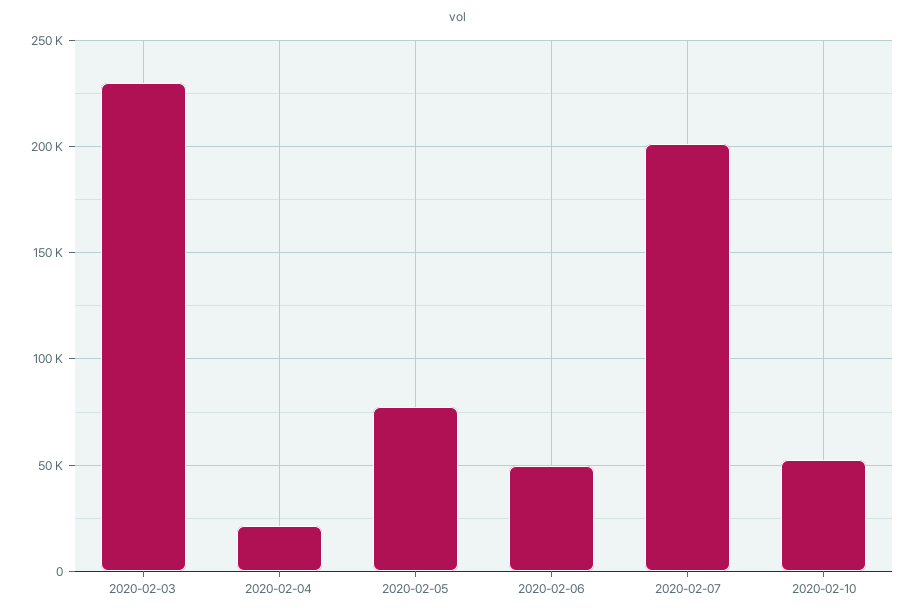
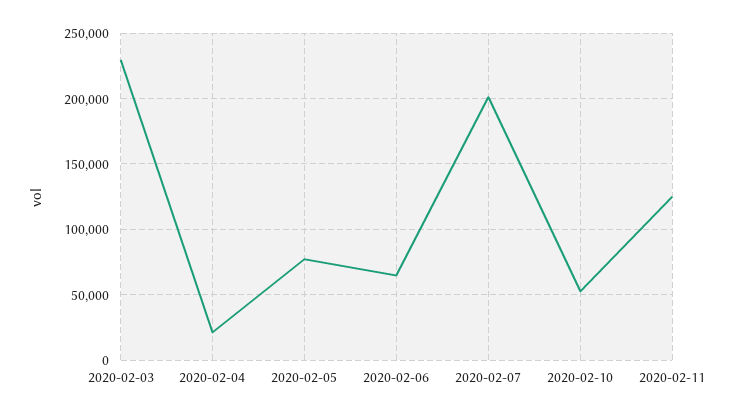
2020-02-06: 50000 -> 65000
2020-02-11: none -> 125000

